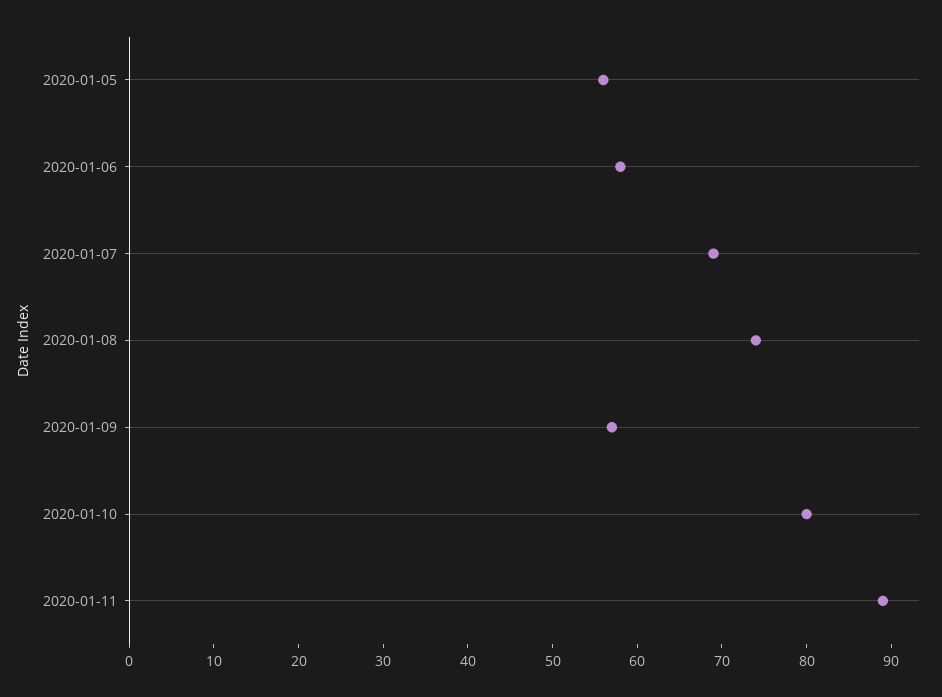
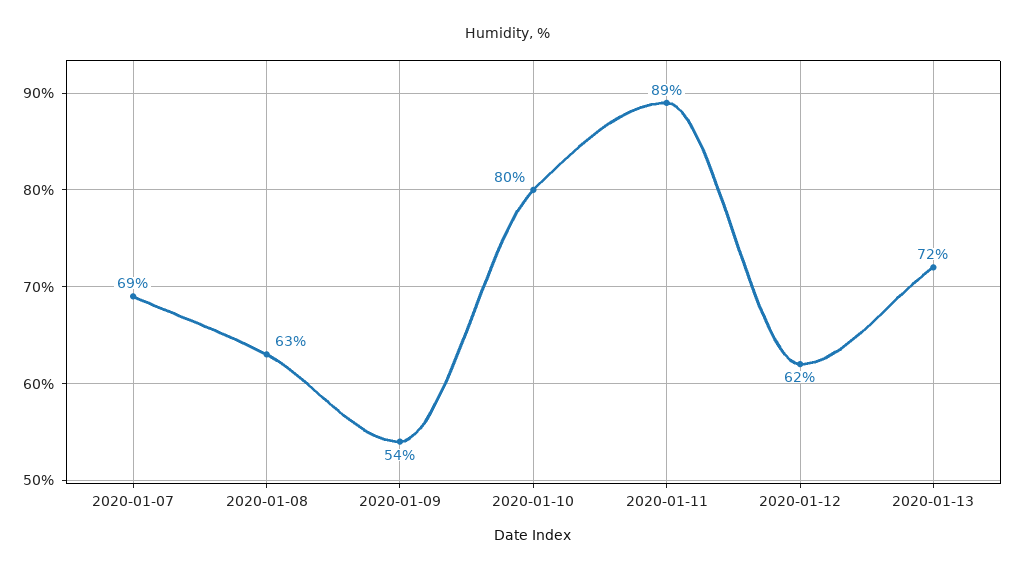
2020-01-05: 56 -> none
2020-01-06: 58 -> none
2020-01-08: 74 -> 63
2020-01-09: 57 -> 54
2020-01-12: none -> 62
2020-01-13: none -> 72

